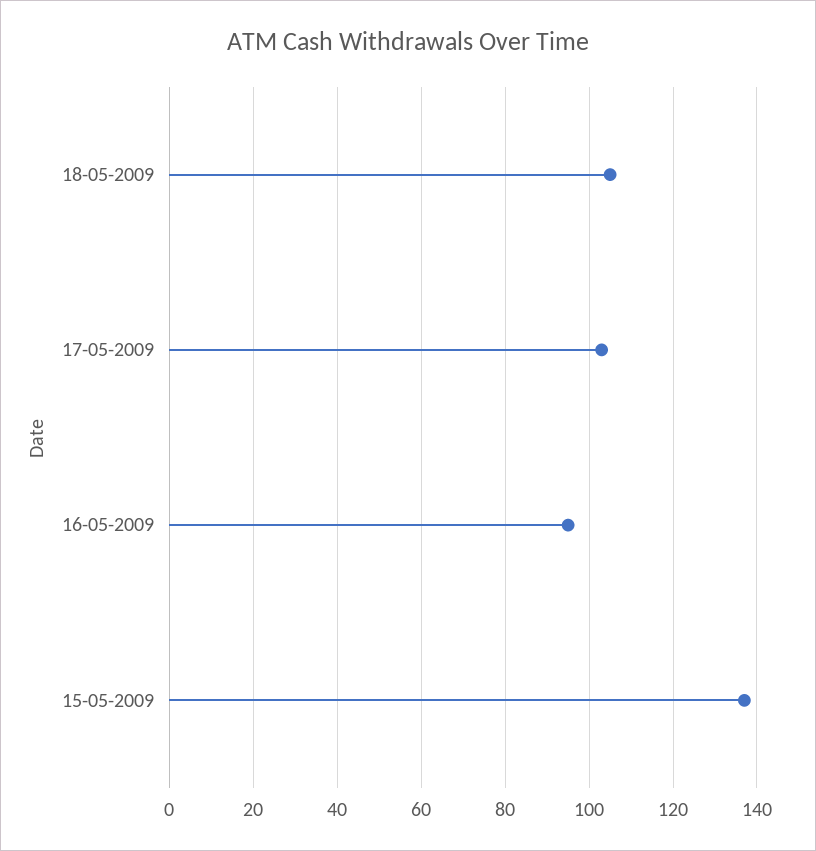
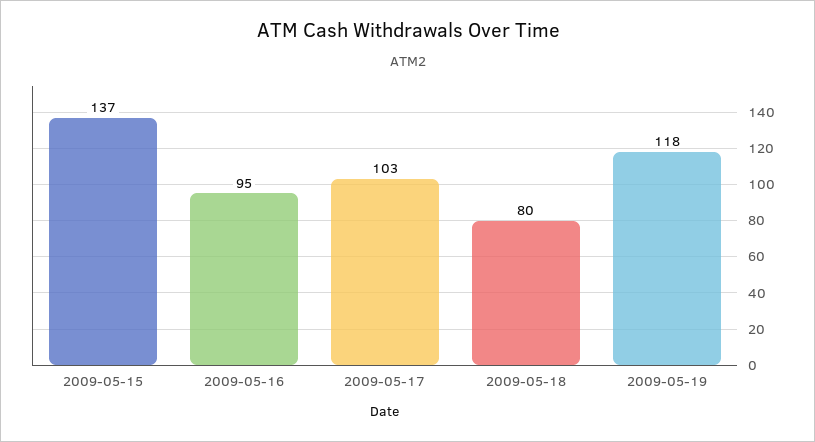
18-05-2009: 105 -> 80
2009-05-19: none -> 118

